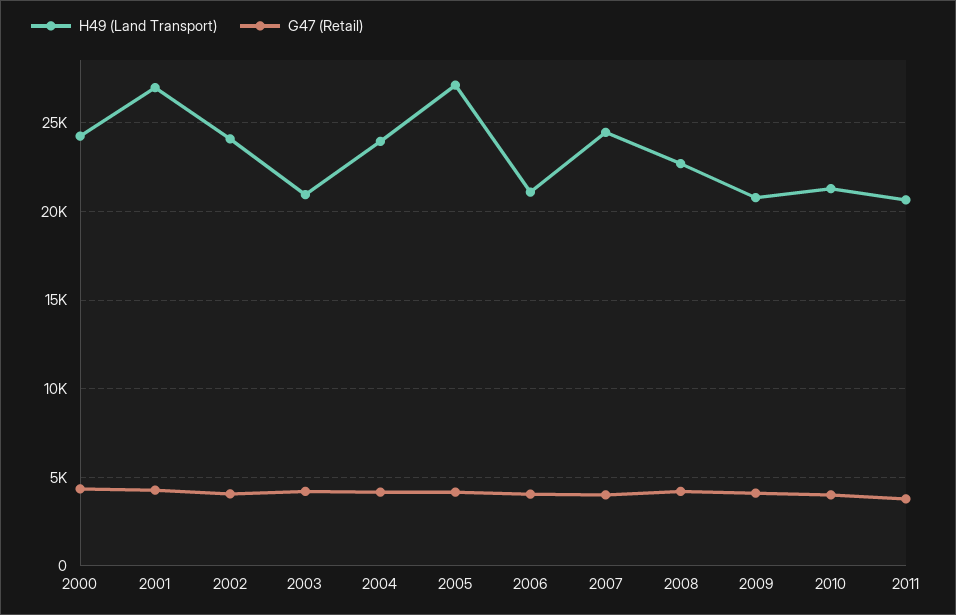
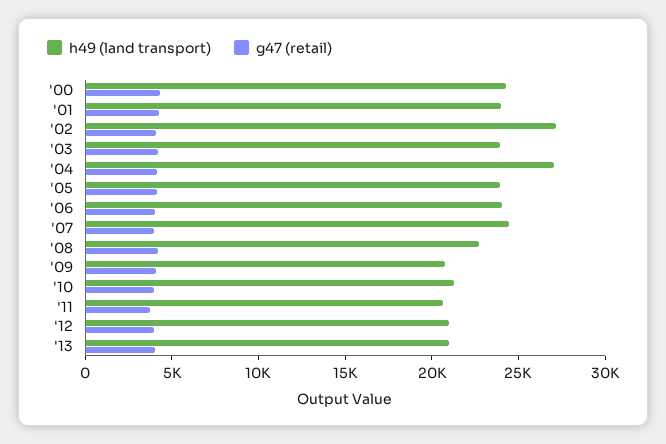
H49 (Land Transport), 2001: 27000 -> 24000
H49 (Land Transport), 2002: 24000 -> 27000
H49 (Land Transport), 2003: 21000 -> 24000
H49 (Land Transport), 2004: 24000 -> 27000
H49 (Land Transport), 2005: 27000 -> 24000
H49 (Land Transport), 2006: 21000 -> 24000
H49 (Land Transport), '12: none -> 21000
G47 (Retail), '12: none -> 4000
H49 (Land Transport), '13: none -> 21000
G47 (Retail), '13: none -> 4000

